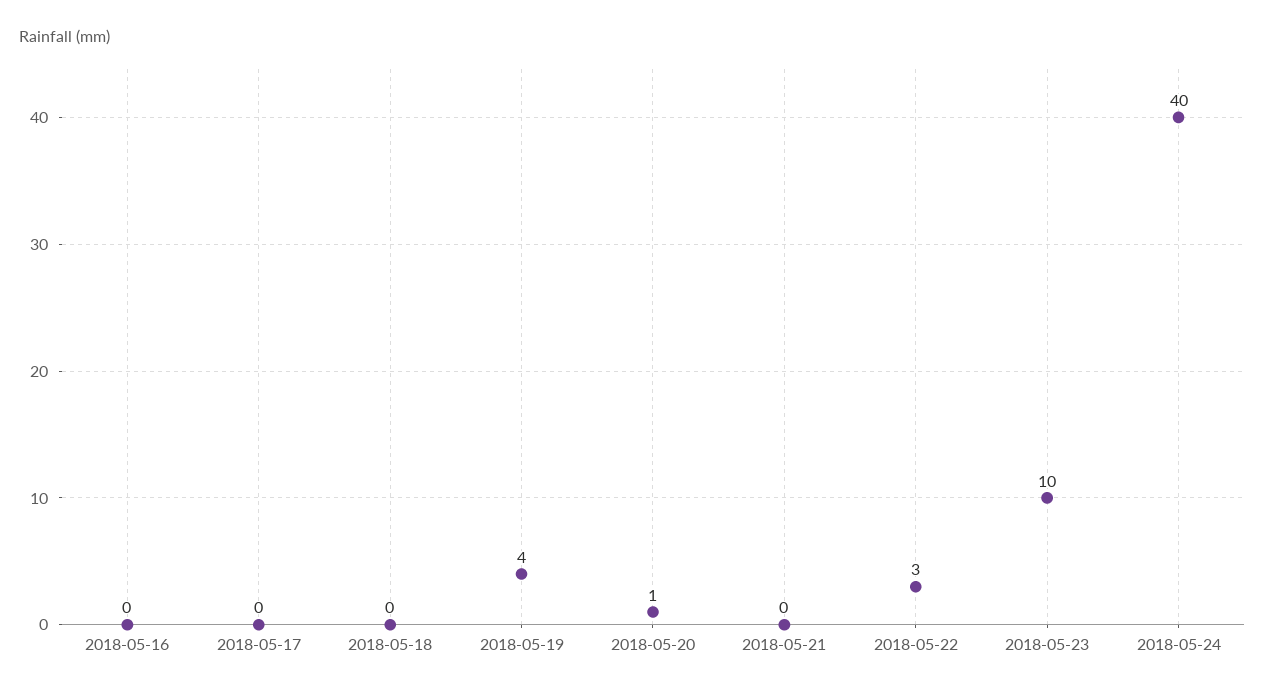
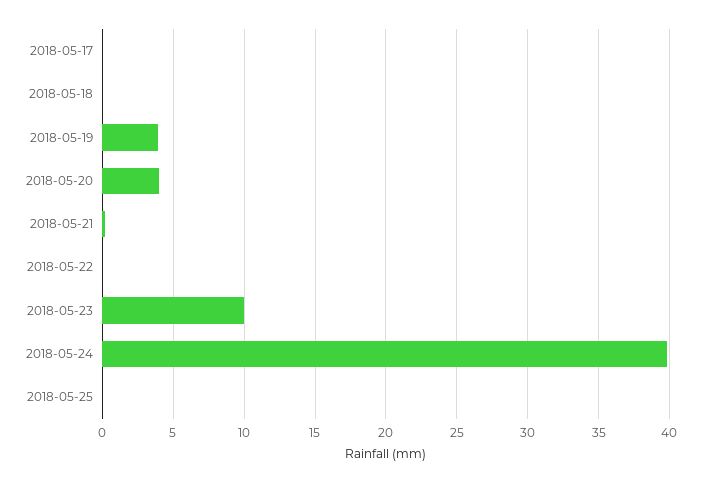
2018-05-16: 0 -> none
2018-05-20: 1 -> 4
2018-05-22: 3 -> 0
2018-05-25: none -> 0

